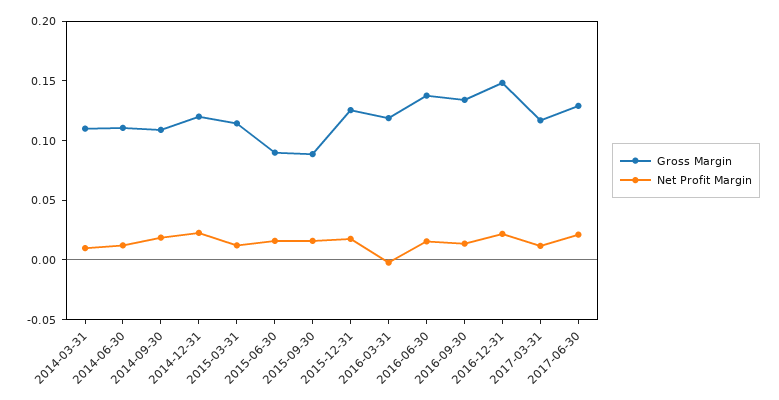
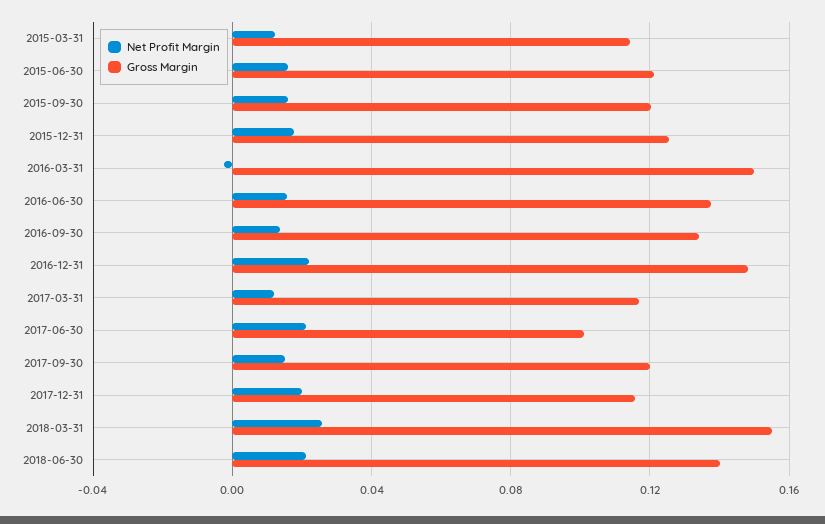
Gross Margin, 2014-03-31: 0.11 -> none
Net Profit Margin, 2014-03-31: 0.01 -> none
Gross Margin, 2014-06-30: 0.11 -> none
Net Profit Margin, 2014-06-30: 0.01 -> none
Gross Margin, 2014-09-30: 0.11 -> none
Net Profit Margin, 2014-09-30: 0.02 -> none
Gross Margin, 2014-12-31: 0.12 -> none
Net Profit Margin, 2014-12-31: 0.02 -> none
Gross Margin, 2015-06-30: 0.09 -> 0.12
Gross Margin, 2015-09-30: 0.09 -> 0.12
Gross Margin, 2016-03-31: 0.12 -> 0.15
Gross Margin, 2017-06-30: 0.13 -> 0.1
Net Profit Margin, 2017-09-30: none -> 0.015
Gross Margin, 2017-09-30: none -> 0.12
Net Profit Margin, 2017-12-31: none -> 0.02
Gross Margin, 2017-12-31: none -> 0.115
Net Profit Margin, 2018-03-31: none -> 0.025
Gross Margin, 2018-03-31: none -> 0.155
Net Profit Margin, 2018-06-30: none -> 0.02
Gross Margin, 2018-06-30: none -> 0.14

